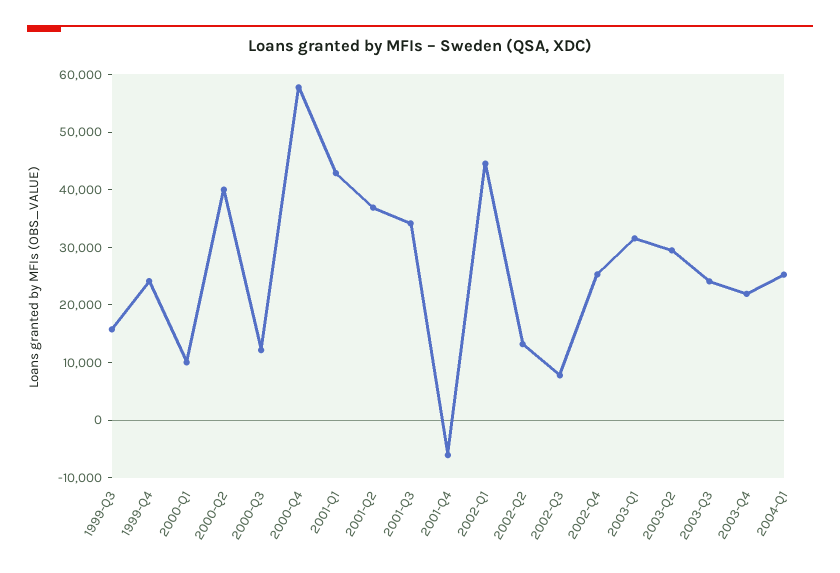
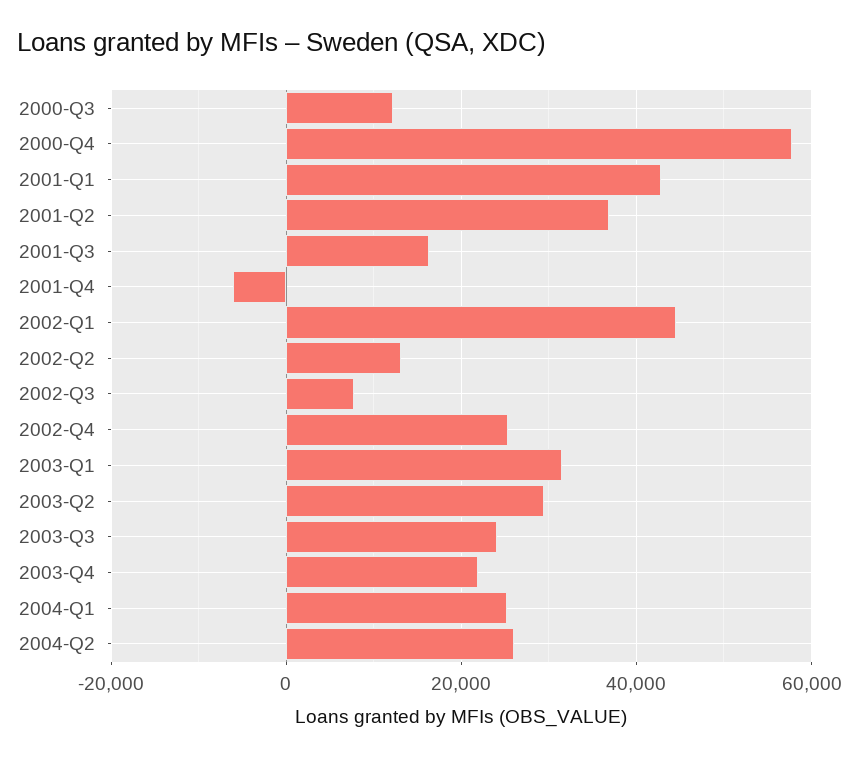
1999-Q3: 16000 -> none
1999-Q4: 24000 -> none
2000-Q1: 10000 -> none
2000-Q2: 40000 -> none
2001-Q3: 34000 -> 16000
2004-Q2: none -> 26000

